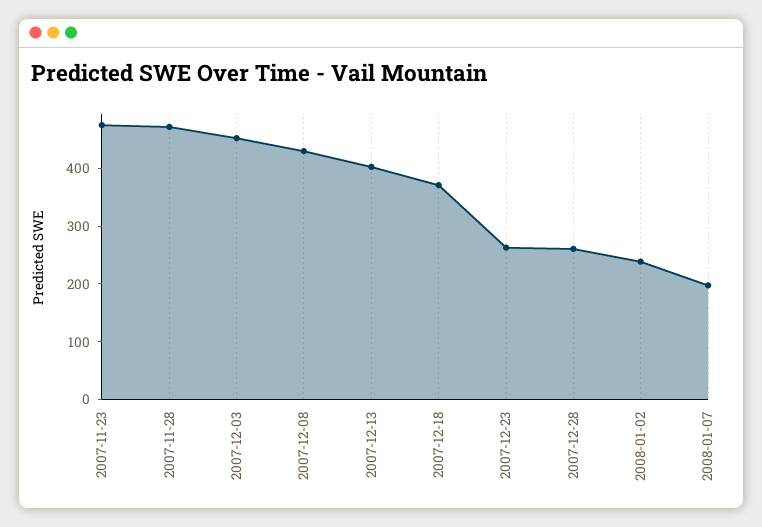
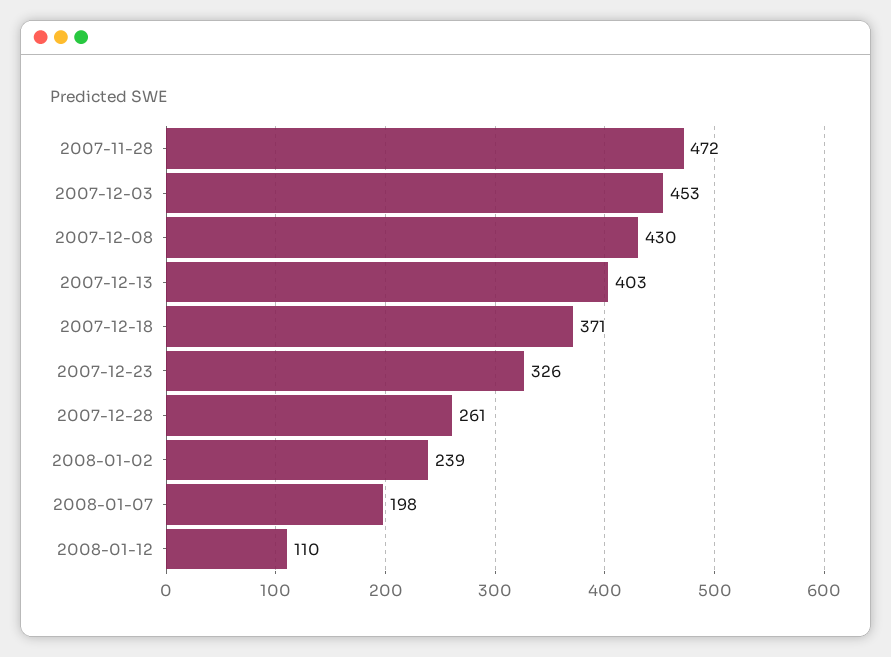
2007-11-23: 480 -> none
2007-12-23: 260 -> 326
2008-01-12: none -> 110

